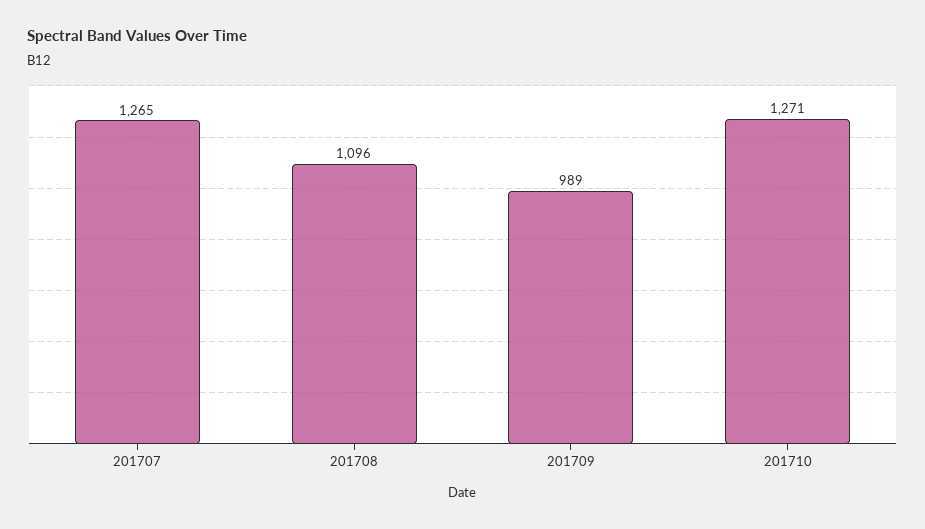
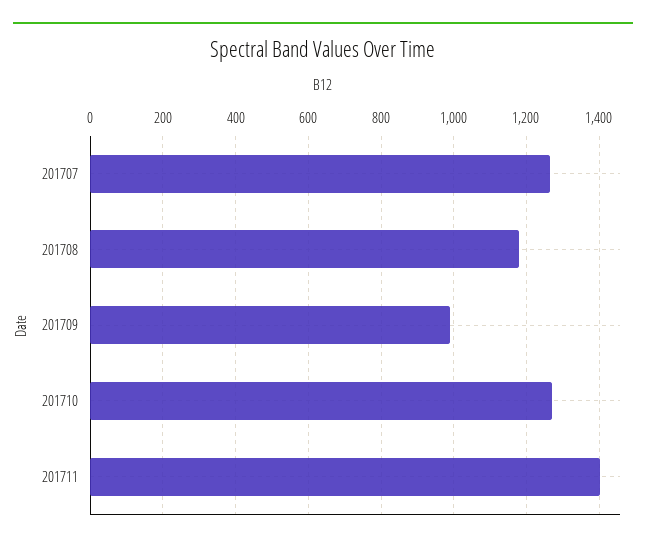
201708: 1096 -> 1180
201711: none -> 1400

